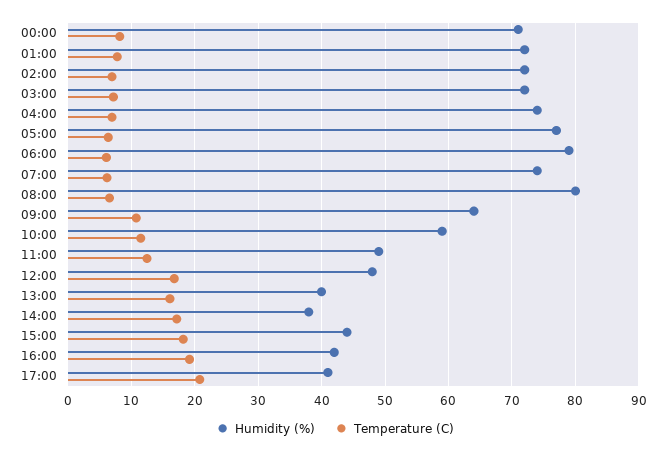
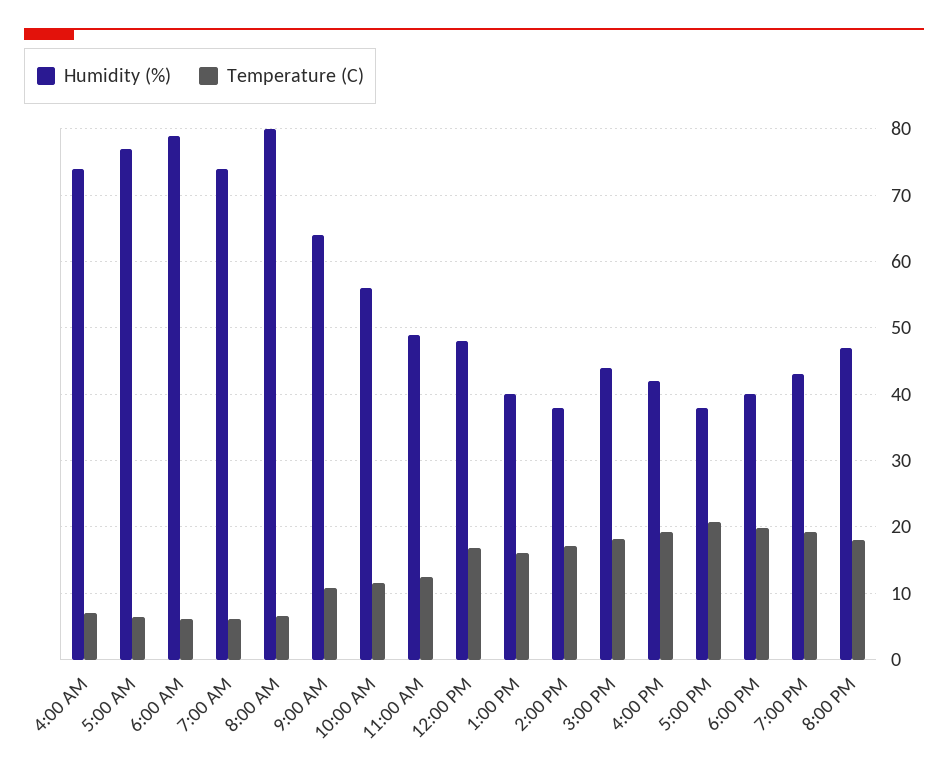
Humidity (%), 00:00: 71 -> none
Temperature (C), 00:00: 8 -> none
Humidity (%), 01:00: 72 -> none
Temperature (C), 01:00: 8 -> none
Humidity (%), 02:00: 72 -> none
Temperature (C), 02:00: 7 -> none
Humidity (%), 03:00: 72 -> none
Temperature (C), 03:00: 7 -> none
Humidity (%), 10:00: 59 -> 56
Humidity (%), 17:00: 41 -> 38
Humidity (%), 6:00 PM: none -> 40
Temperature (C), 6:00 PM: none -> 20
Humidity (%), 7:00 PM: none -> 43
Temperature (C), 7:00 PM: none -> 19
Humidity (%), 8:00 PM: none -> 47
Temperature (C), 8:00 PM: none -> 18

